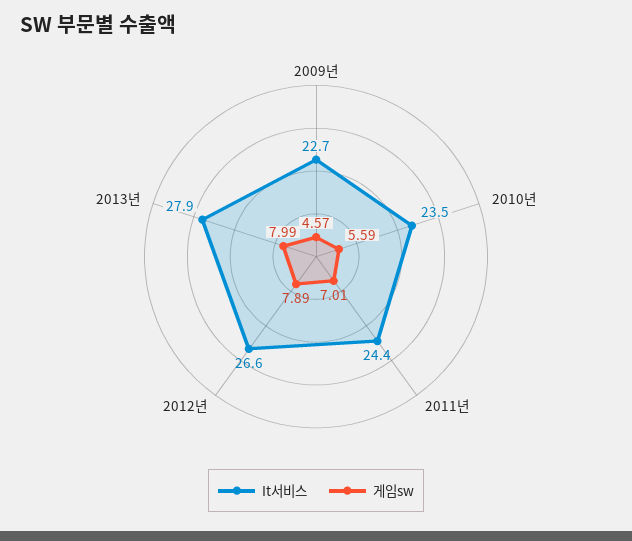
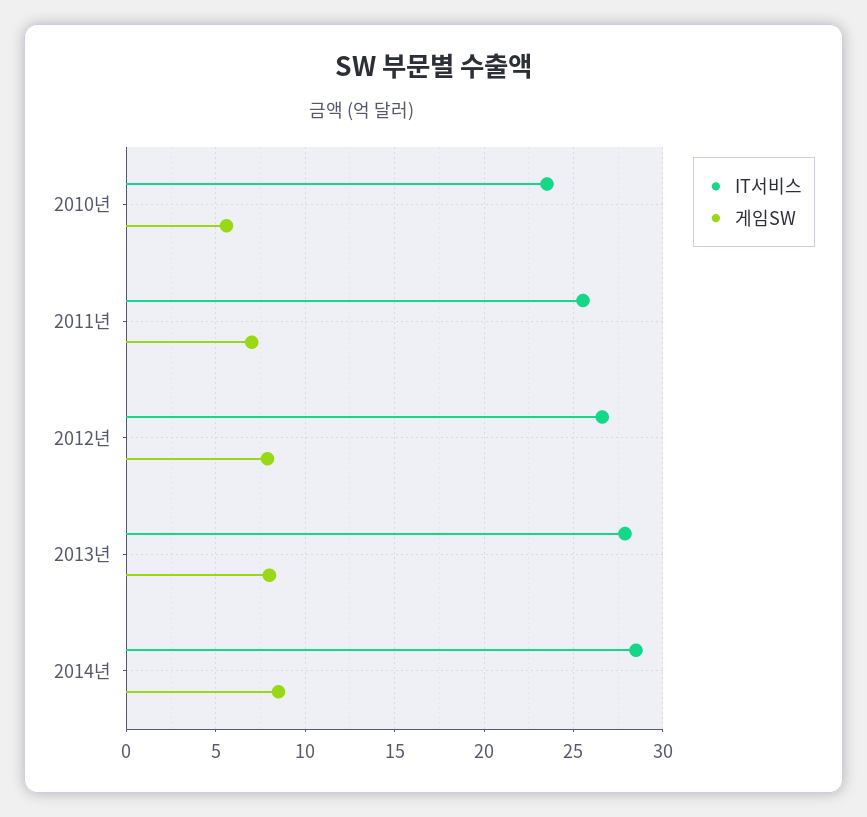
It서비스, 2009년: 22.7 -> none
게임sw, 2009년: 4.57 -> none
It서비스, 2011년: 24.4 -> 25.5
It서비스, 2014년: none -> 28.5
게임sw, 2014년: none -> 8.5

